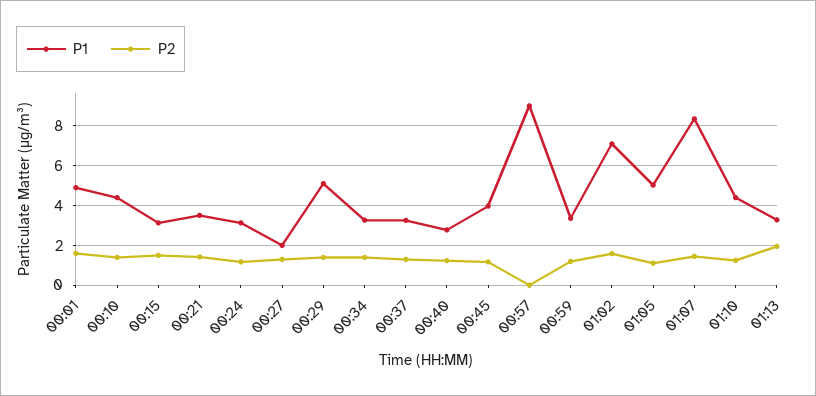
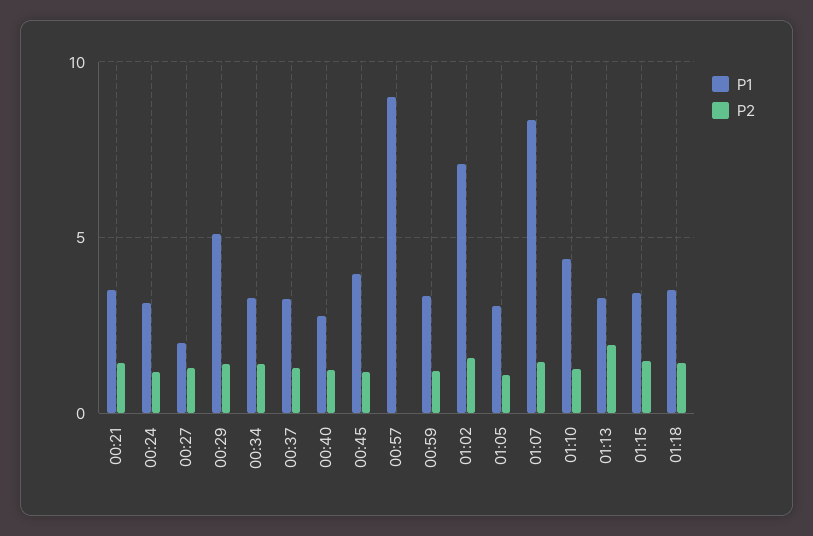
P1, 00:01: 5 -> none
P2, 00:01: 1.5 -> none
P1, 00:10: 4.5 -> none
P2, 00:10: 1.5 -> none
P1, 00:15: 3 -> none
P2, 00:15: 1.5 -> none
P1, 01:05: 5 -> 3
P1, 01:15: none -> 3.5
P2, 01:15: none -> 1.5
P1, 01:18: none -> 3.5
P2, 01:18: none -> 1.5

